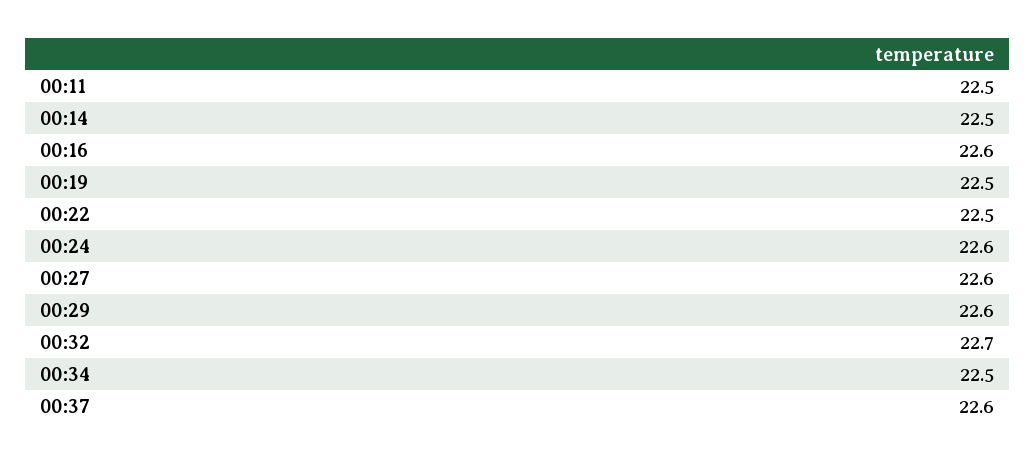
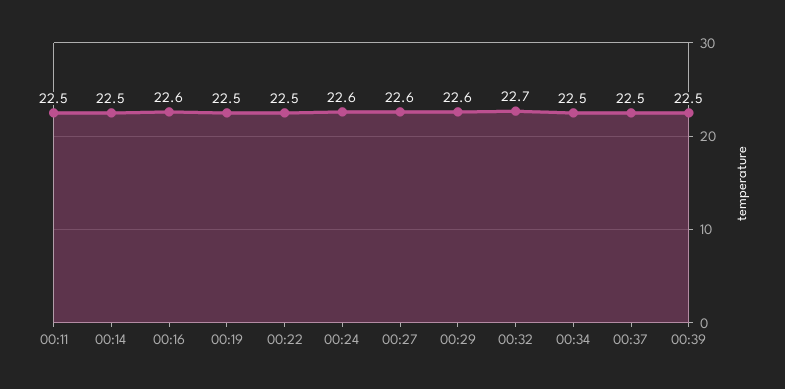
00:37: 22.6 -> 22.5
00:39: none -> 22.5

